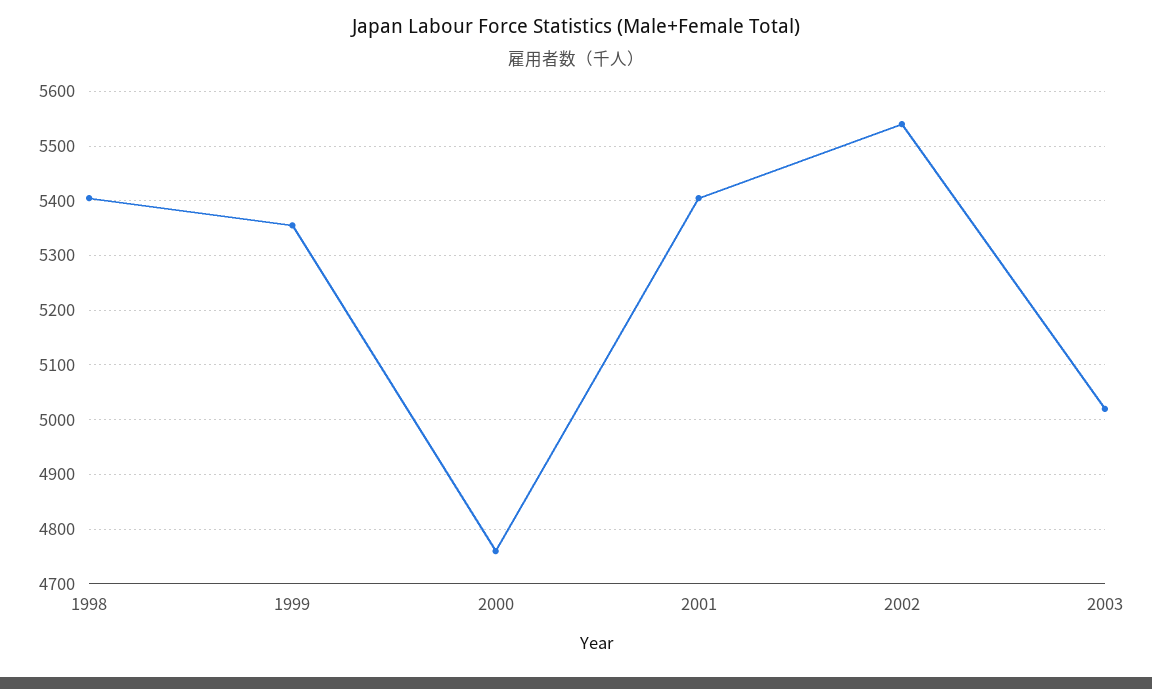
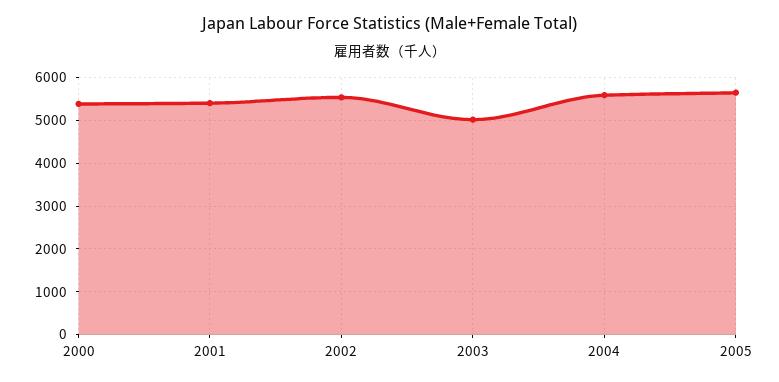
1998: 5400 -> none
1999: 5360 -> none
2000: 4760 -> 5400
2004: none -> 5600
2005: none -> 5600

